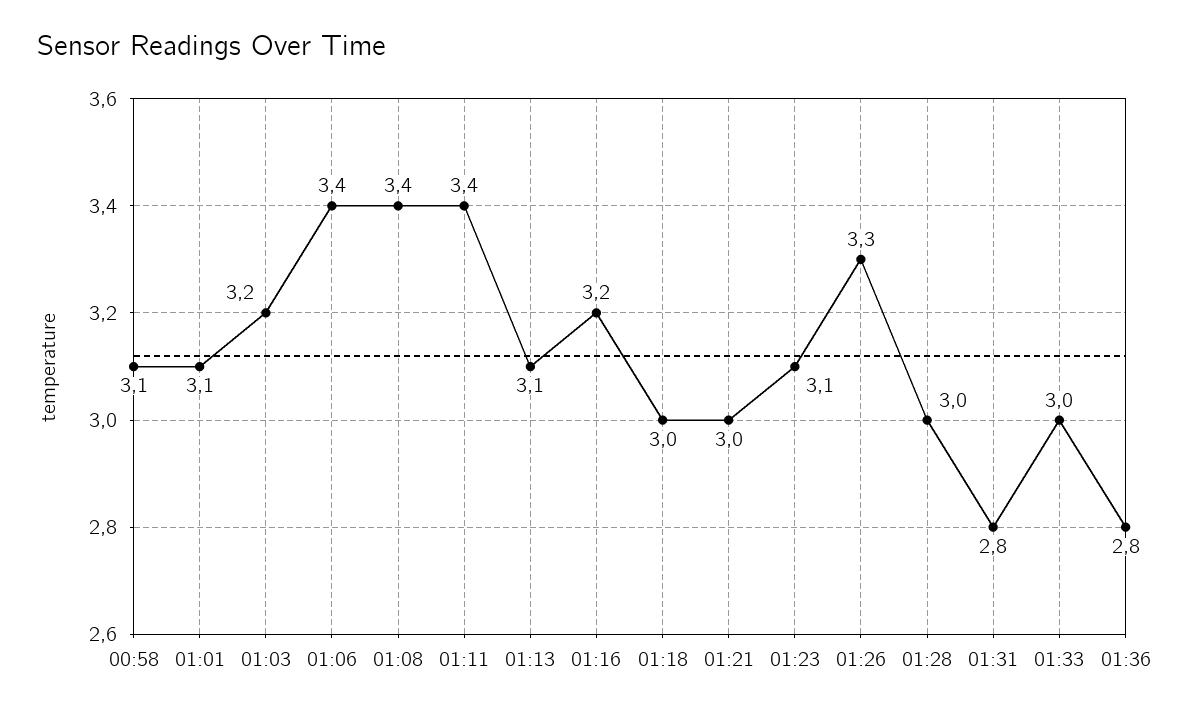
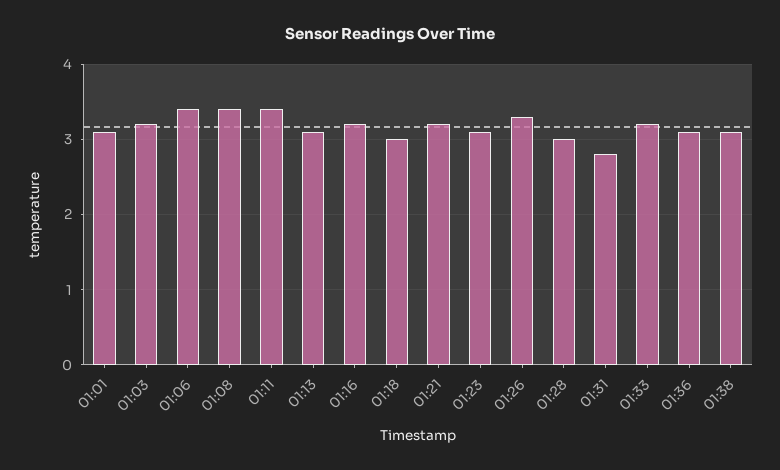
00:58: 3.1 -> none
01:21: 3 -> 3.2
01:33: 3 -> 3.2
01:36: 2.8 -> 3.1
01:38: none -> 3.1

